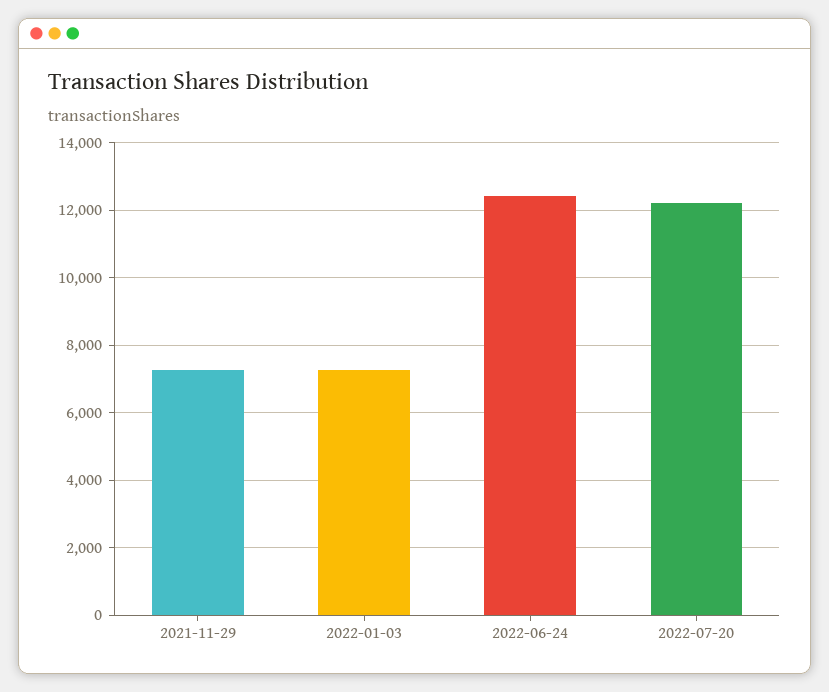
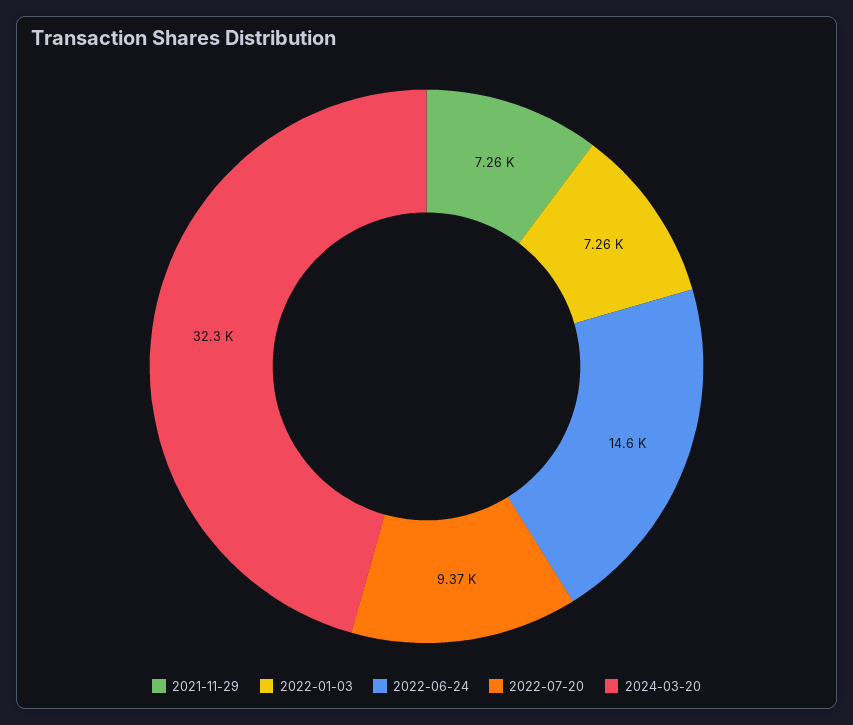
2022-06-24: 12400 -> 14600
2022-07-20: 12200 -> 9370
2024-03-20: none -> 32300

